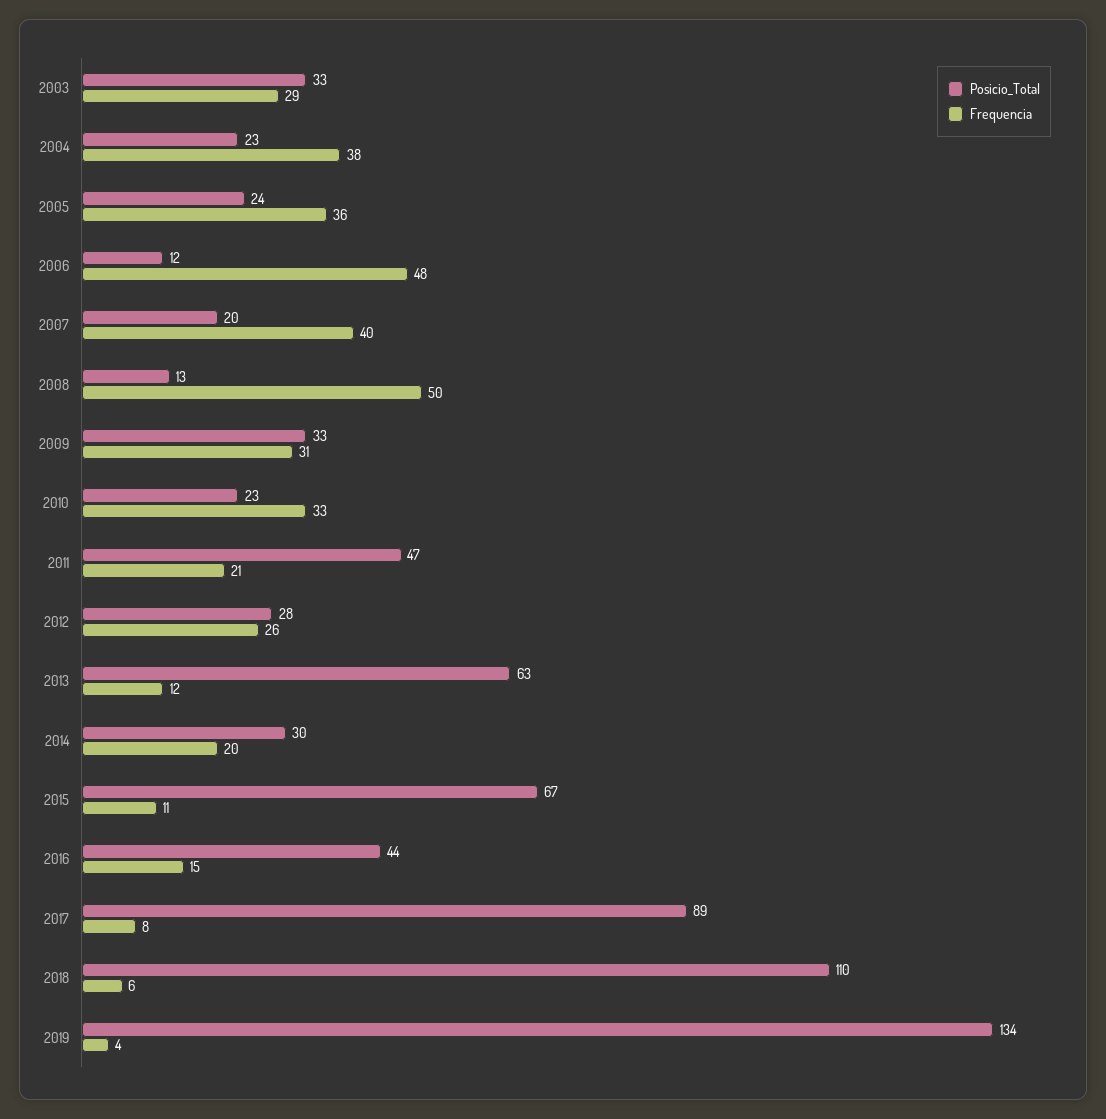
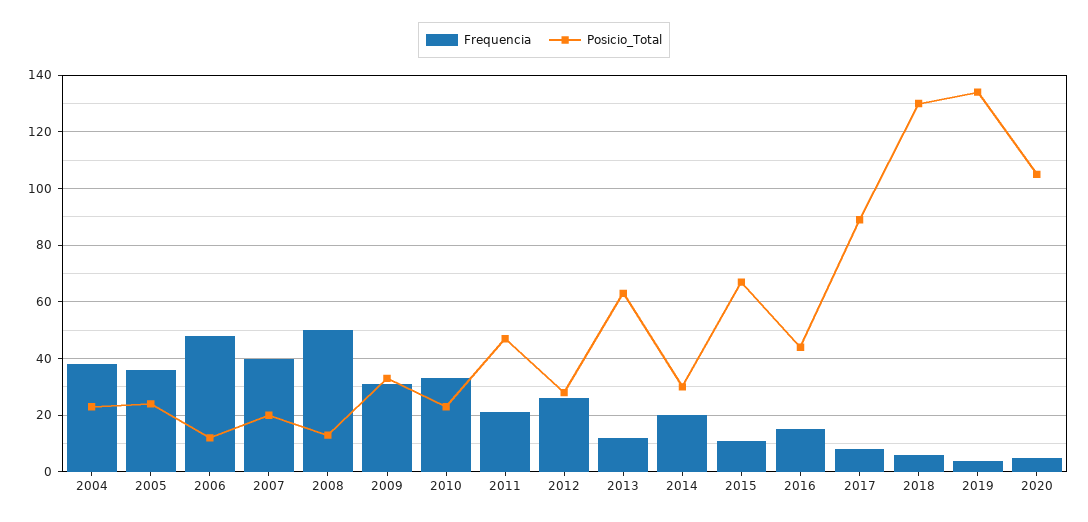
Posicio_Total, 2003: 33 -> none
Frequencia, 2003: 29 -> none
Posicio_Total, 2018: 110 -> 130
Frequencia, 2020: none -> 5
Posicio_Total, 2020: none -> 105

